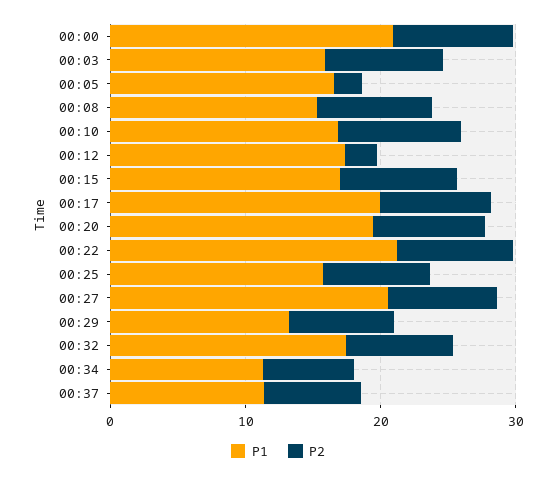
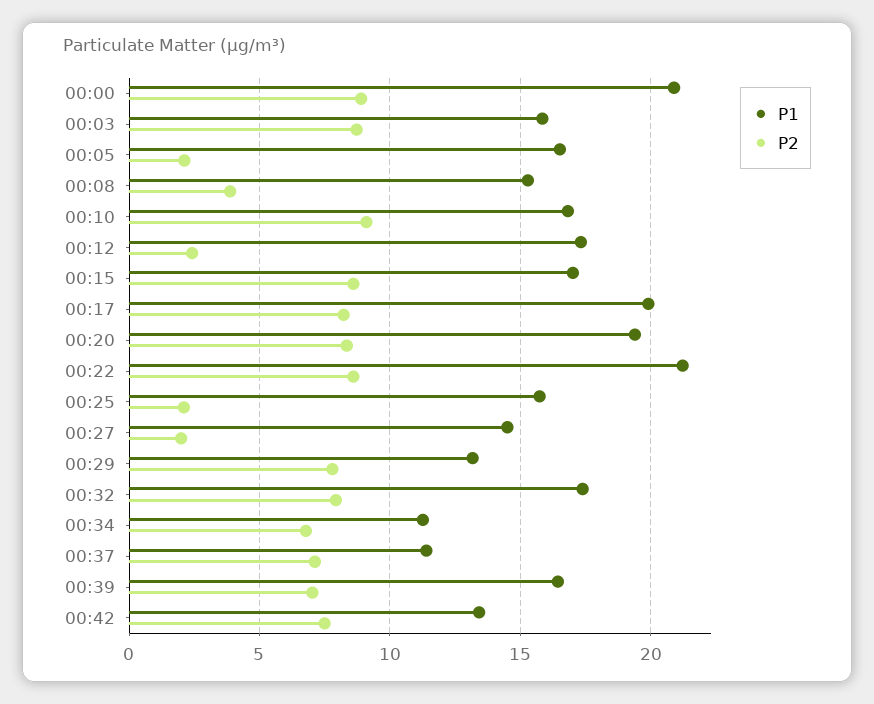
P2, 00:08: 8 -> 4
P2, 00:25: 8 -> 2
P1, 00:27: 20 -> 14.5
P2, 00:27: 8 -> 2
P1, 00:39: none -> 16.5
P2, 00:39: none -> 7
P1, 00:42: none -> 13.5
P2, 00:42: none -> 7.5

